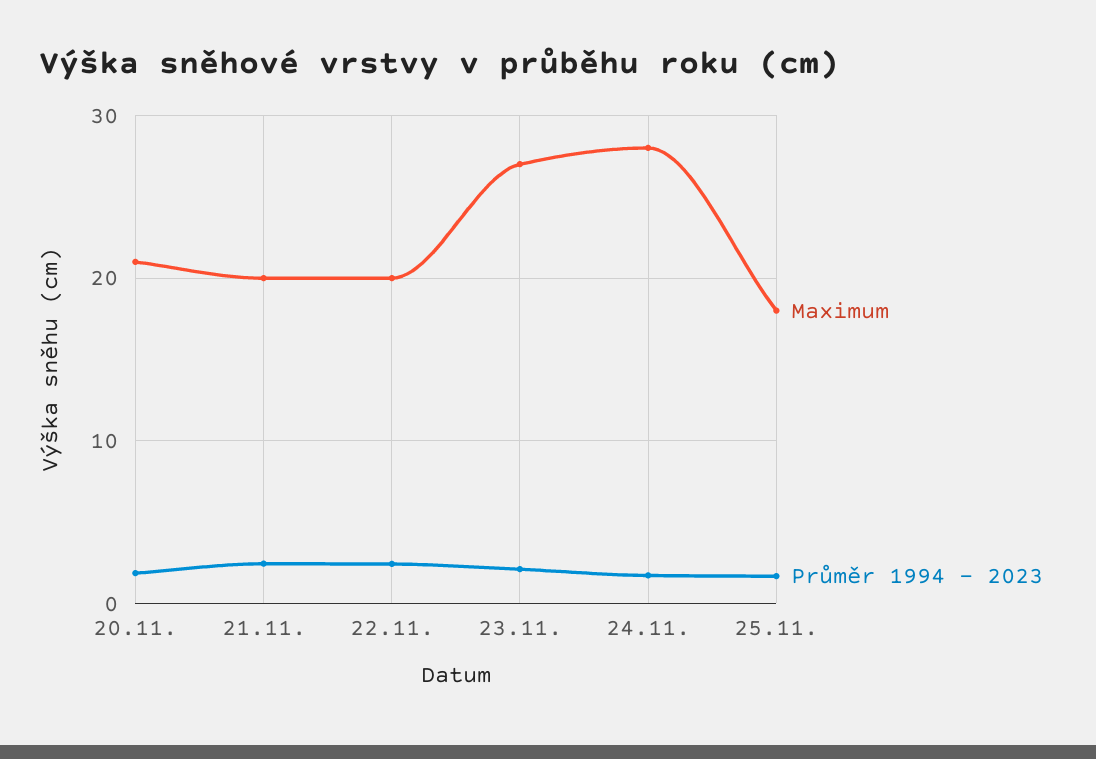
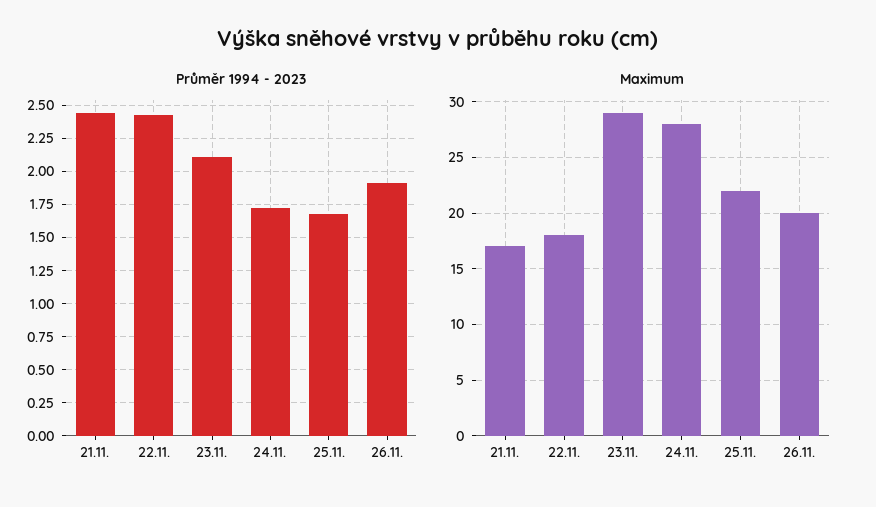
Maximum, 20.11.: 21 -> none
Průměr 1994 - 2023, 20.11.: 2 -> none
Maximum, 21.11.: 20 -> 17
Maximum, 22.11.: 20 -> 18
Maximum, 23.11.: 27 -> 29
Maximum, 25.11.: 18 -> 22
Průměr 1994 - 2023, 26.11.: none -> 1.9
Maximum, 26.11.: none -> 20

